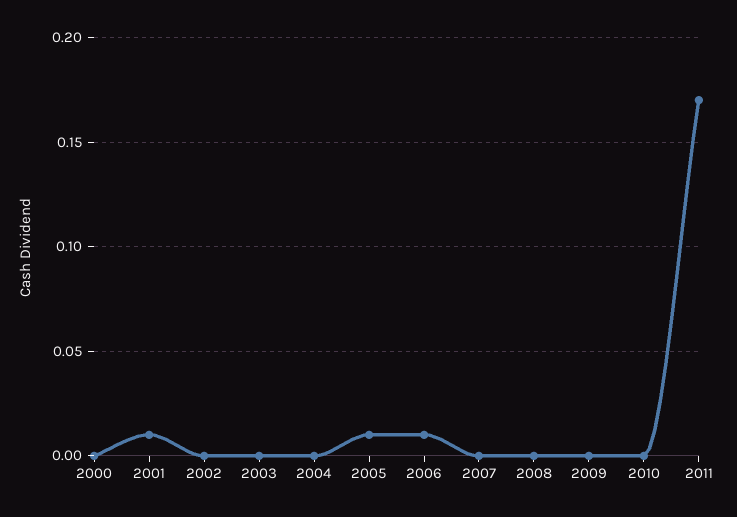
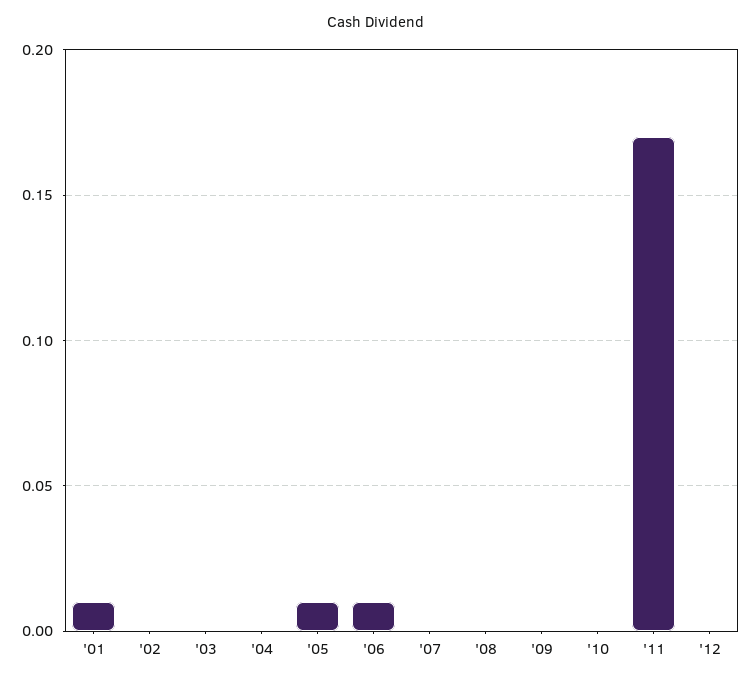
2000: 0 -> none
'12: none -> 0

